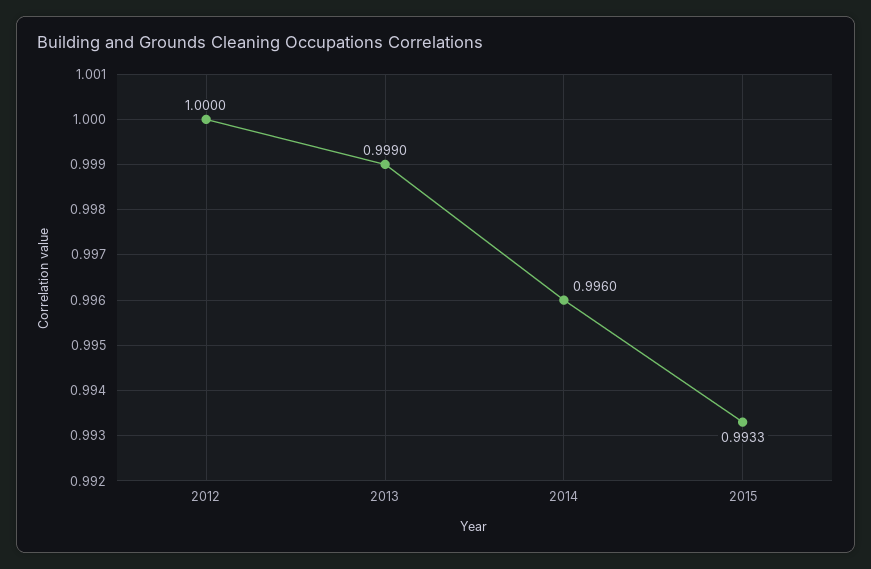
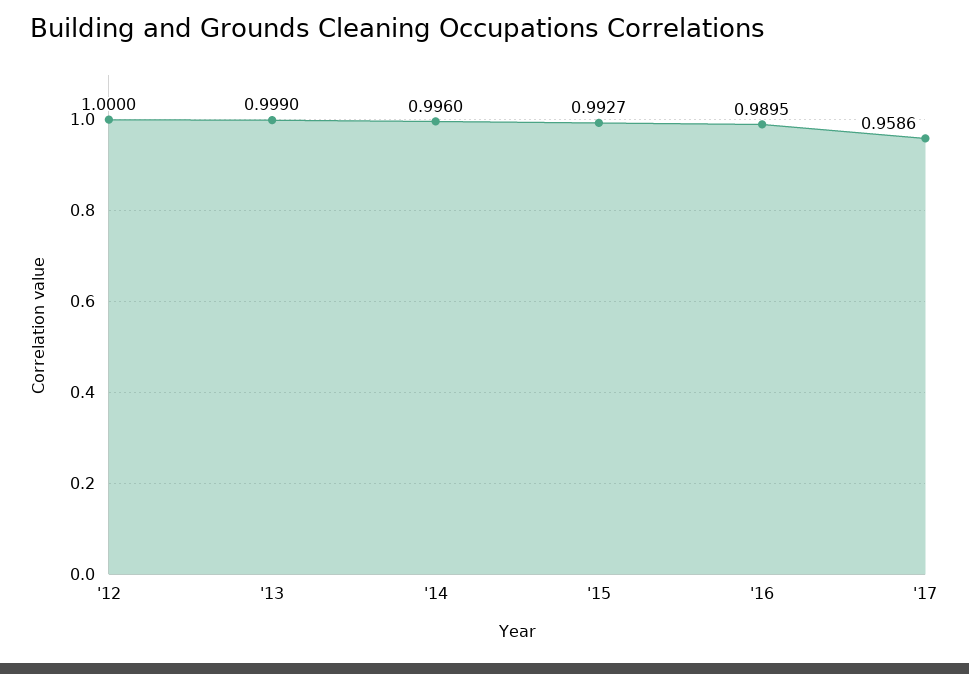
2015: 0.9933 -> 0.9927
'16: none -> 0.9895
'17: none -> 0.9586

